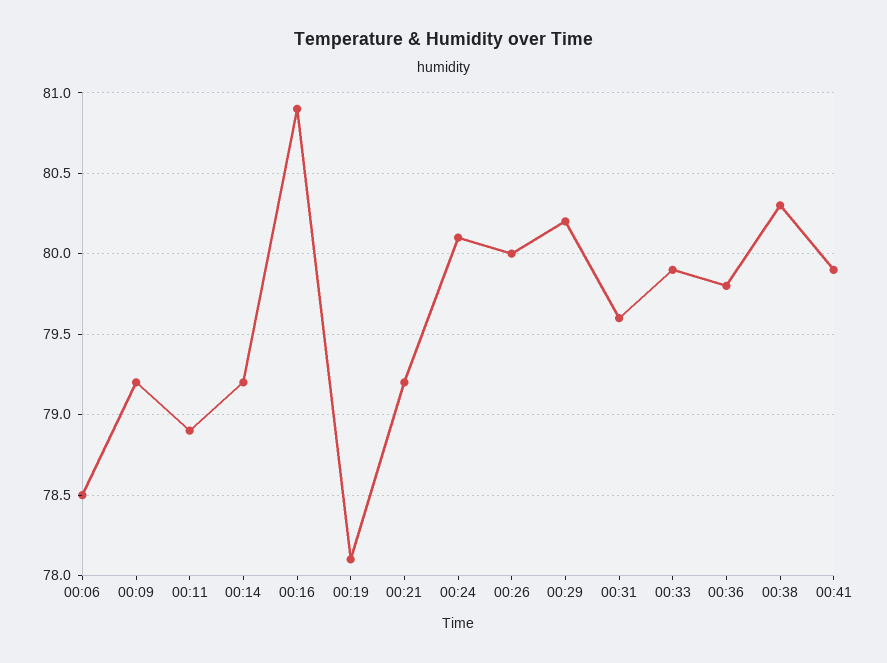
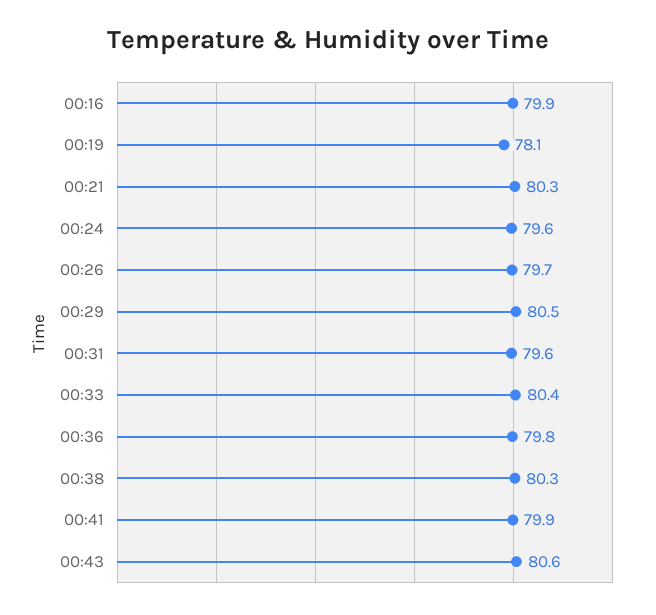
00:06: 78.5 -> none
00:09: 79.2 -> none
00:11: 78.9 -> none
00:14: 79.2 -> none
00:16: 80.9 -> 79.9
00:21: 79.2 -> 80.3
00:24: 80.1 -> 79.6
00:26: 80 -> 79.7
00:29: 80.2 -> 80.5
00:33: 79.9 -> 80.4
00:43: none -> 80.6

